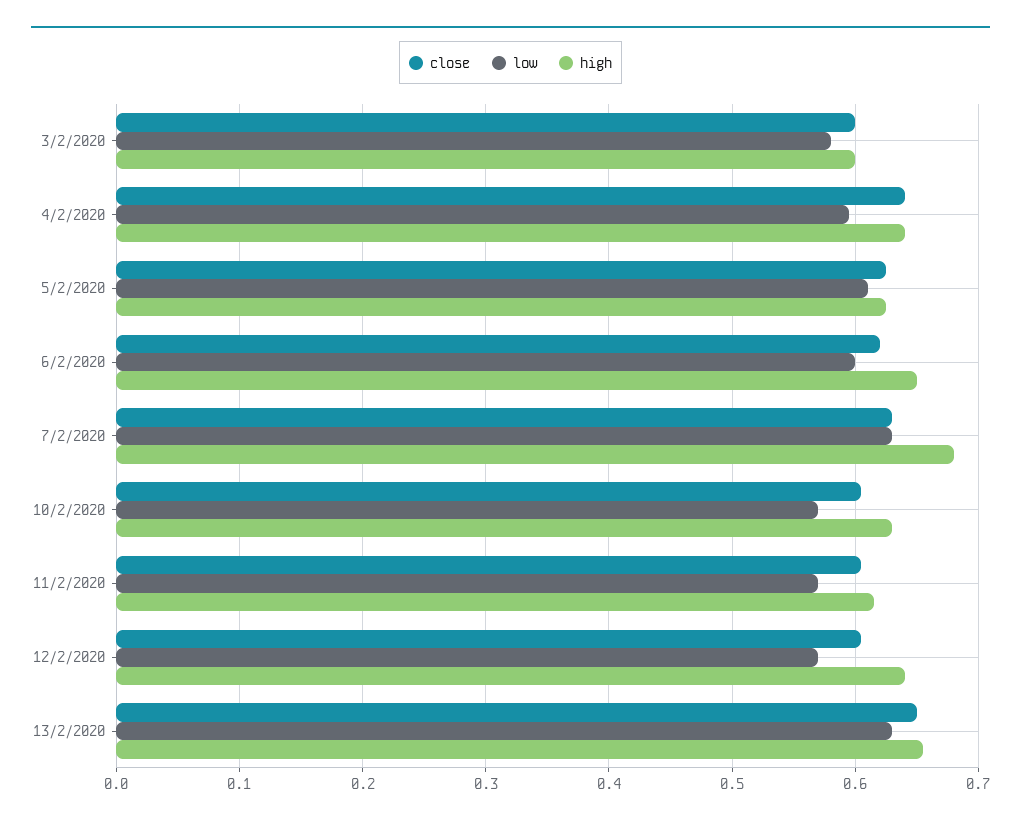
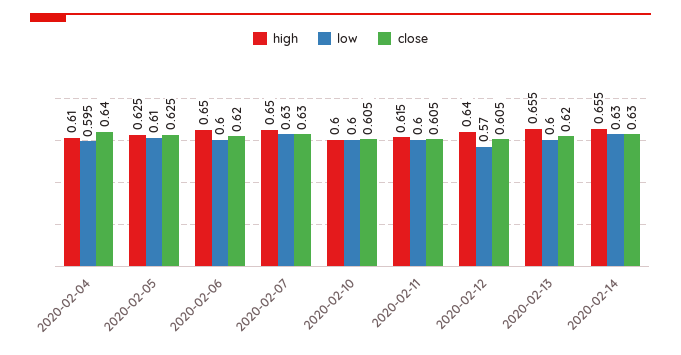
close, 3/2/2020: 0.6 -> none
low, 3/2/2020: 0.58 -> none
high, 3/2/2020: 0.6 -> none
high, 4/2/2020: 0.64 -> 0.61
high, 7/2/2020: 0.68 -> 0.65
low, 10/2/2020: 0.57 -> 0.6
high, 10/2/2020: 0.63 -> 0.6
low, 11/2/2020: 0.57 -> 0.6
close, 13/2/2020: 0.65 -> 0.62
low, 13/2/2020: 0.63 -> 0.6
high, 2020-02-14: none -> 0.655
low, 2020-02-14: none -> 0.63
close, 2020-02-14: none -> 0.63

